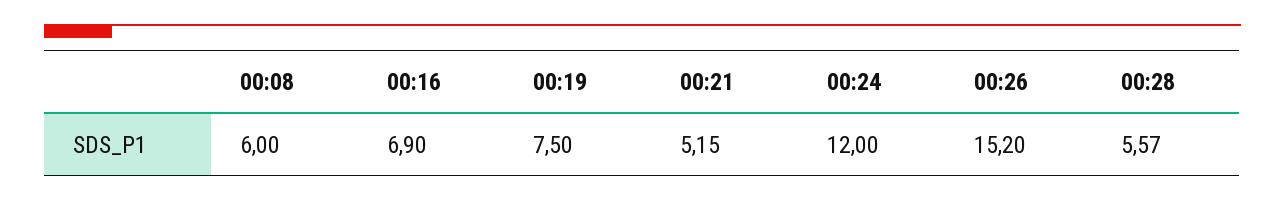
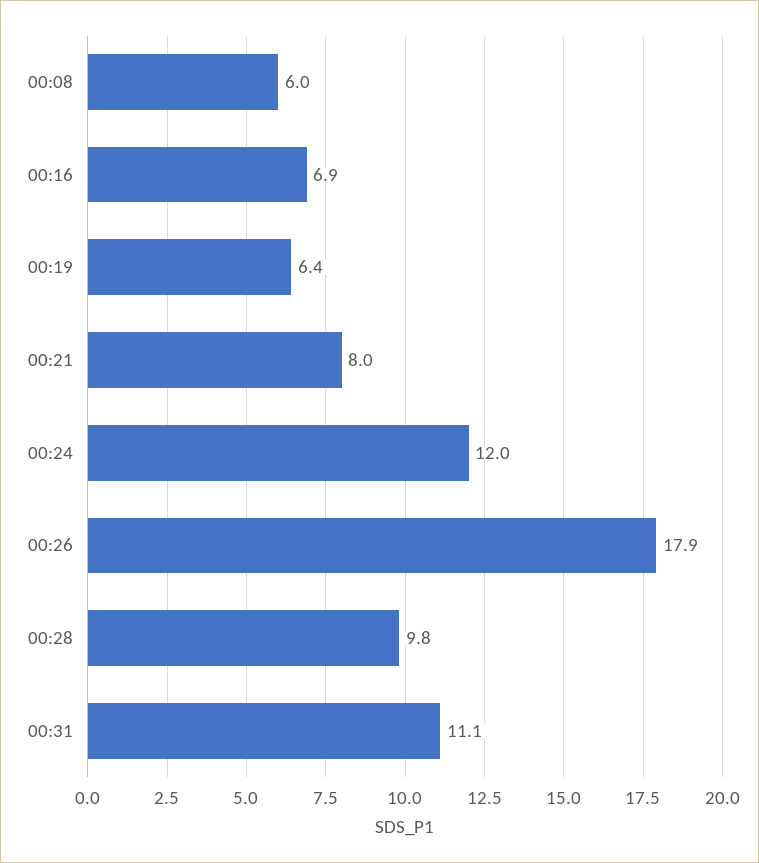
00:19: 7.5 -> 6.4
00:21: 5.15 -> 8
00:26: 15.2 -> 17.9
00:28: 5.57 -> 9.8
00:31: none -> 11.1

